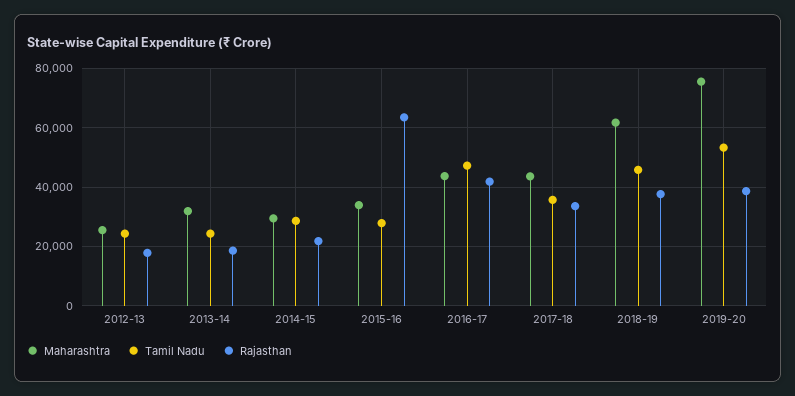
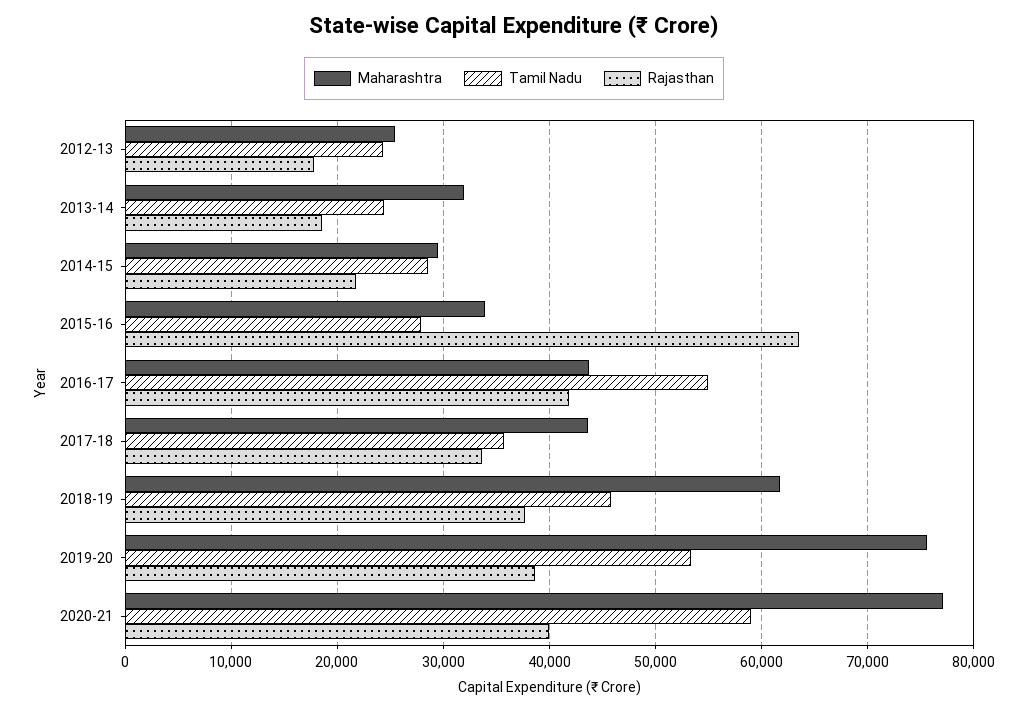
Tamil Nadu, 2016-17: 47500 -> 55000
Maharashtra, 2020-21: none -> 77000
Tamil Nadu, 2020-21: none -> 59000
Rajasthan, 2020-21: none -> 40000

